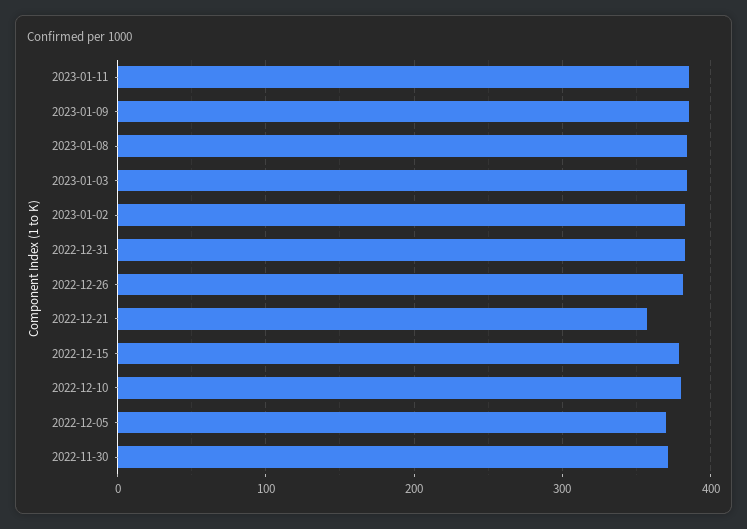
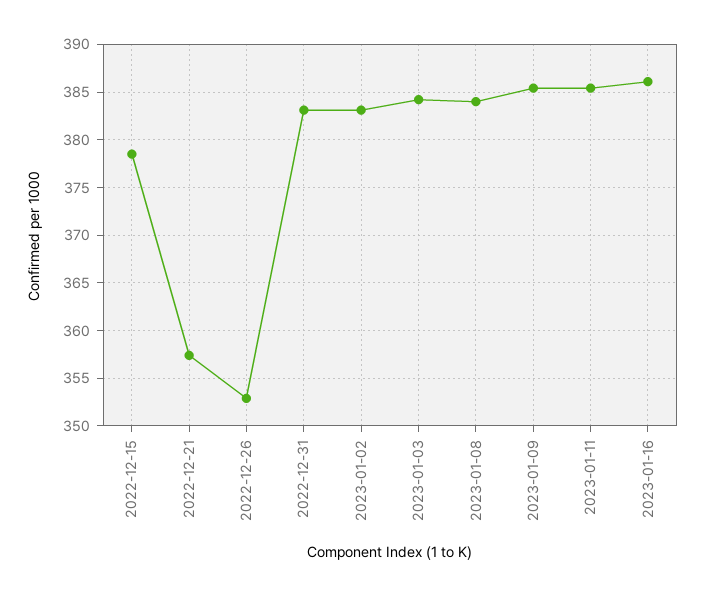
2022-12-26: 380 -> 353
2022-12-10: 380 -> none
2022-12-05: 370 -> none
2022-11-30: 370 -> none
2023-01-16: none -> 386

